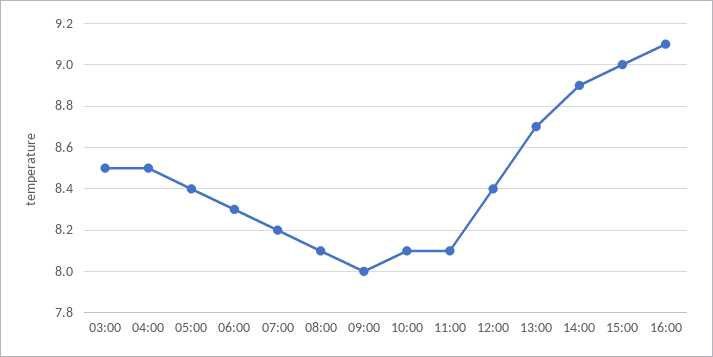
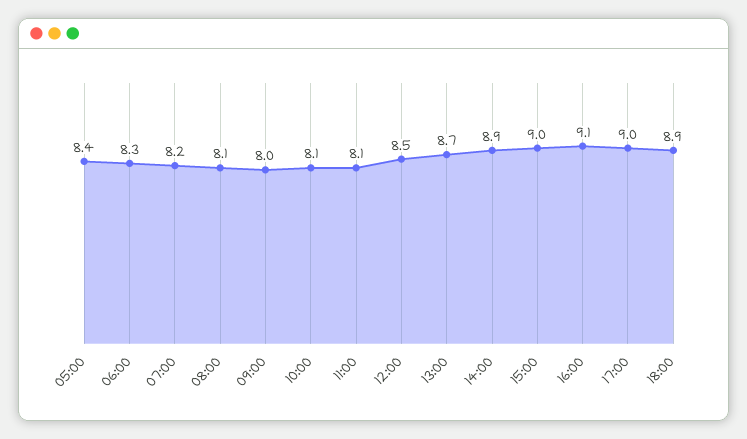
03:00: 8.5 -> none
04:00: 8.5 -> none
12:00: 8.4 -> 8.5
17:00: none -> 9
18:00: none -> 8.9

